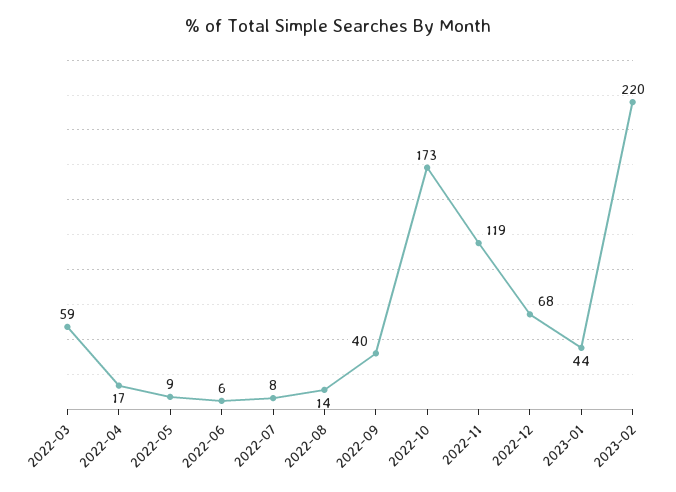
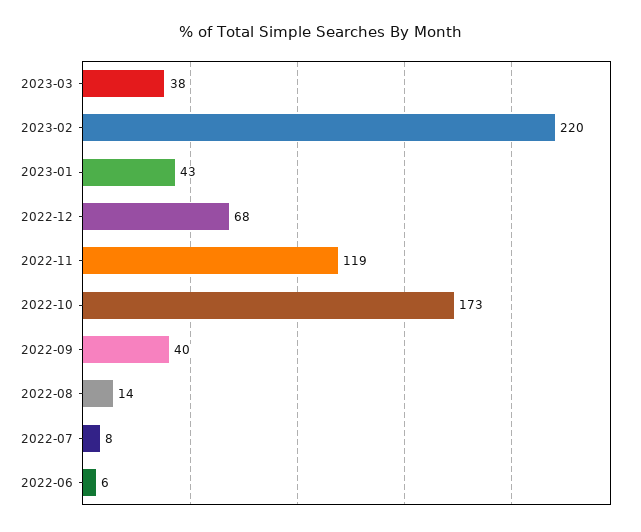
2022-03: 59 -> none
2022-04: 17 -> none
2022-05: 9 -> none
2023-01: 44 -> 43
2023-03: none -> 38

